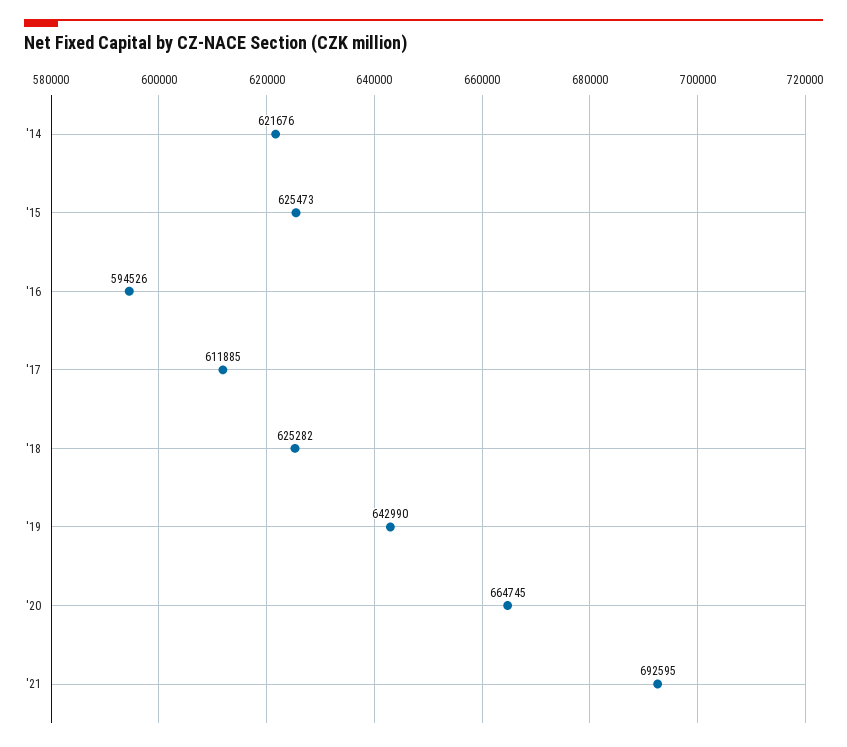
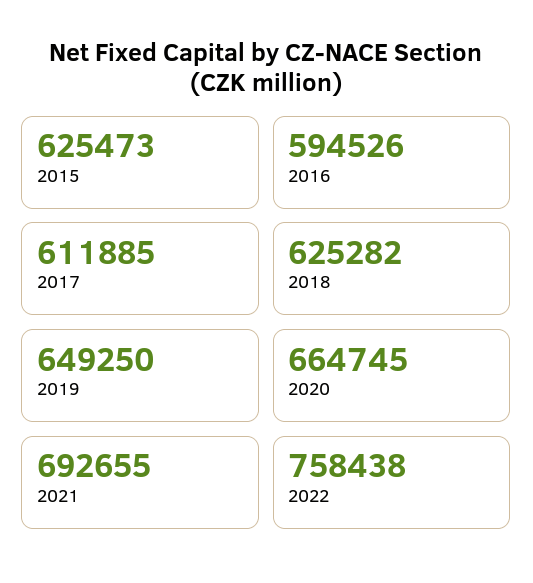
'14: 621676 -> none
'19: 642990 -> 649250
'21: 692595 -> 692655
2022: none -> 758438

